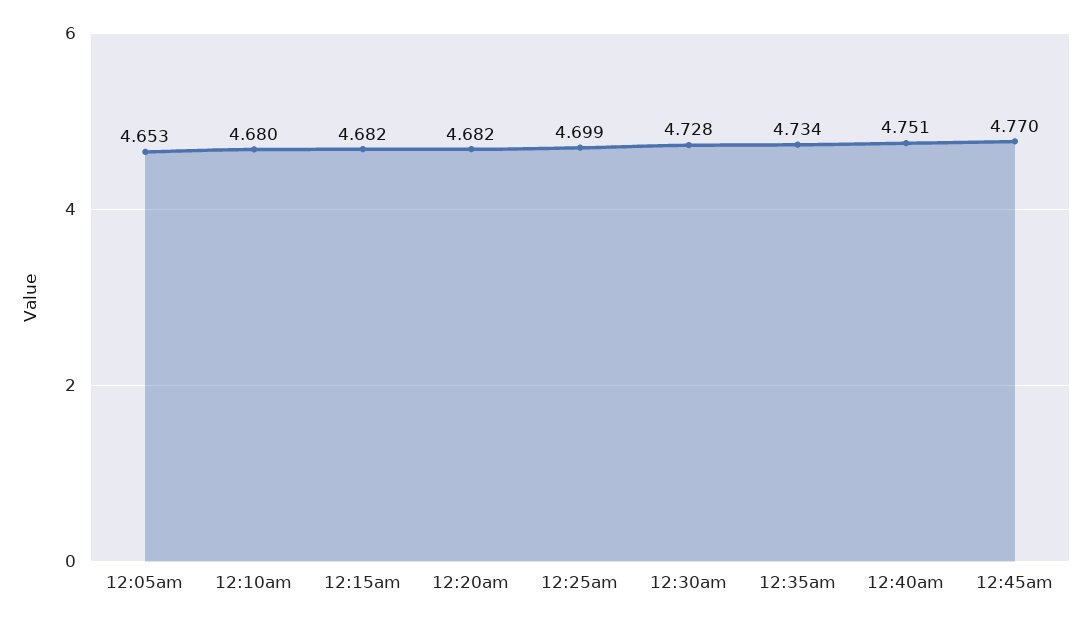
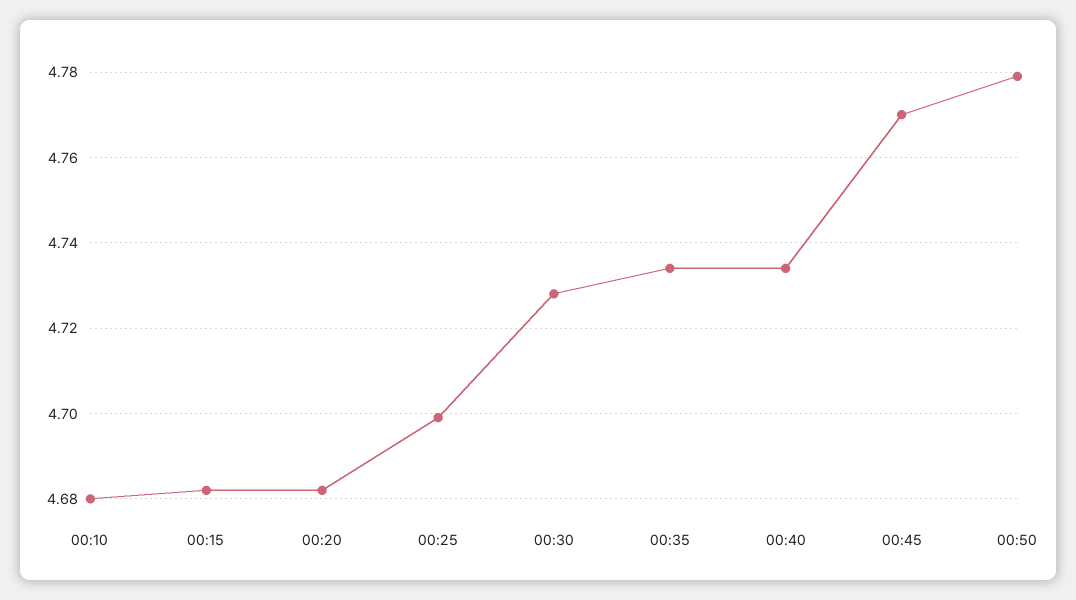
12:05am: 4.653 -> none
12:40am: 4.751 -> 4.735
00:50: none -> 4.78

